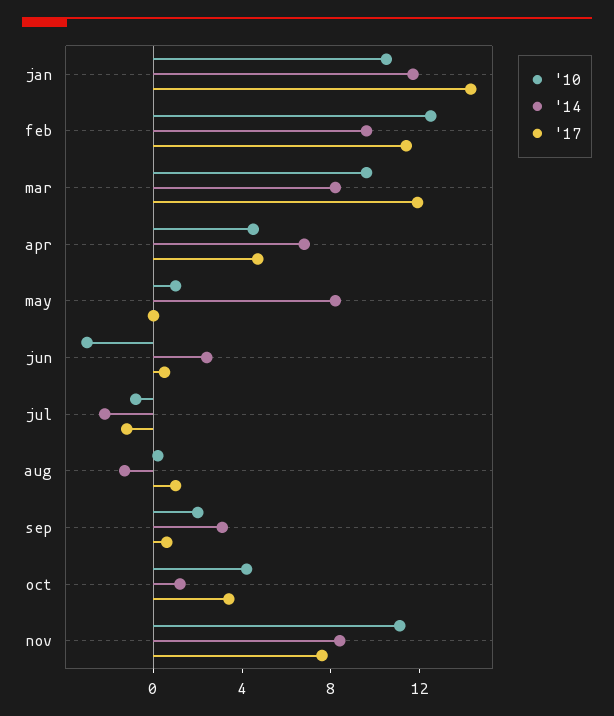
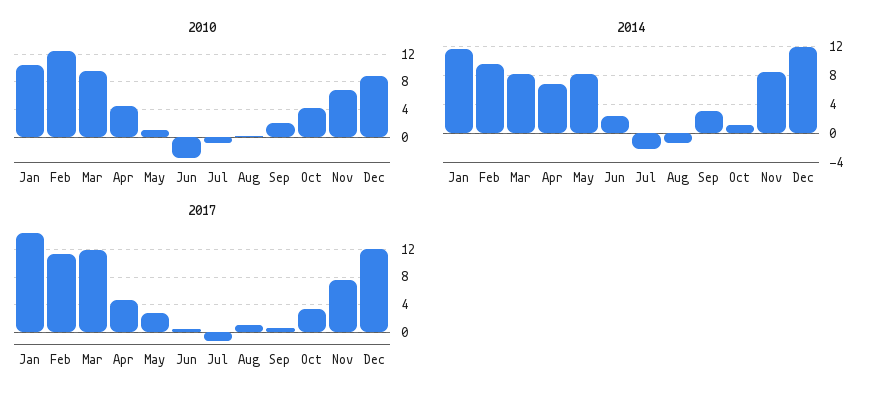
'17, may: 0 -> 3
'10, nov: 11 -> 7
'10, Dec: none -> 9
'14, Dec: none -> 12
'17, Dec: none -> 12

